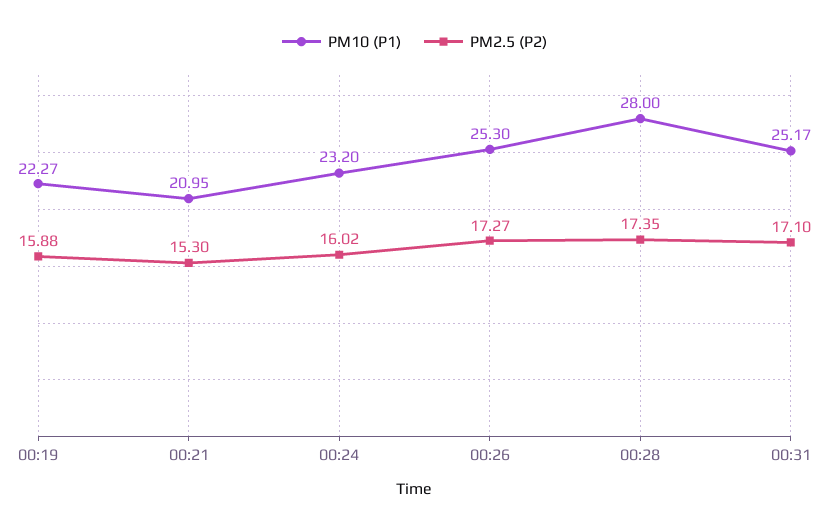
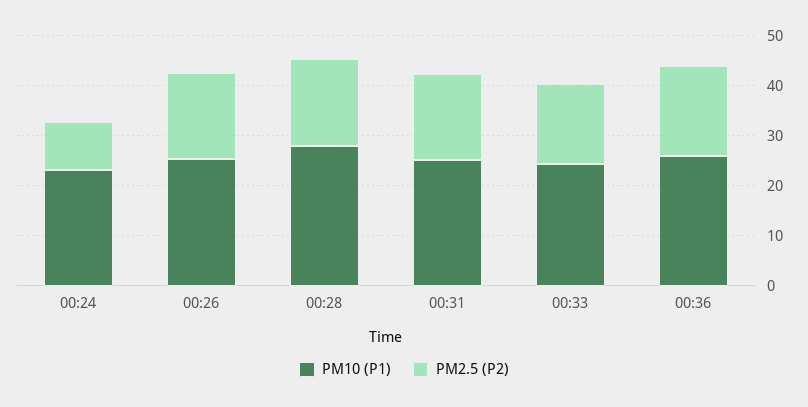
PM10 (P1), 00:19: 22.27 -> none
PM2.5 (P2), 00:19: 15.88 -> none
PM10 (P1), 00:21: 20.95 -> none
PM2.5 (P2), 00:21: 15.3 -> none
PM2.5 (P2), 00:24: 16.02 -> 10
PM10 (P1), 00:33: none -> 24
PM2.5 (P2), 00:33: none -> 16
PM10 (P1), 00:36: none -> 26
PM2.5 (P2), 00:36: none -> 18

